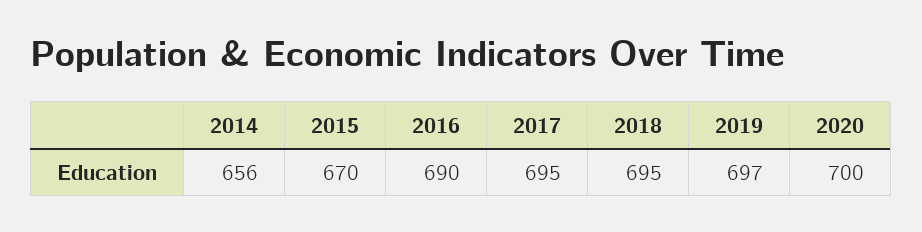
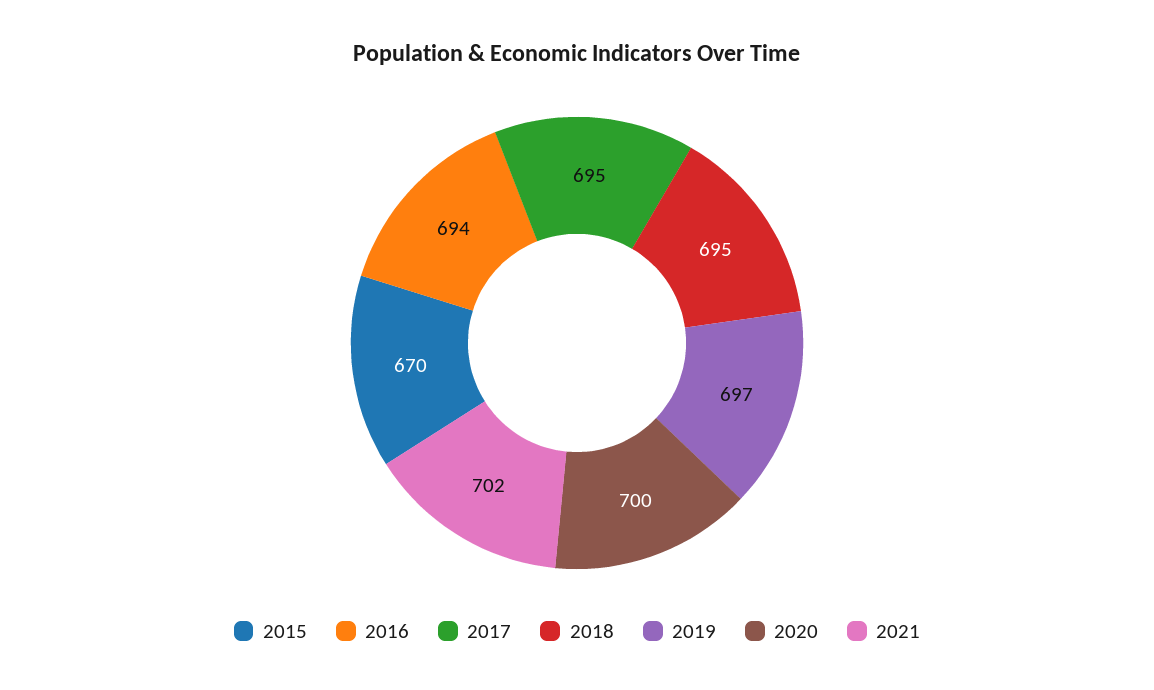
2014: 656 -> none
2016: 690 -> 694
2021: none -> 702

